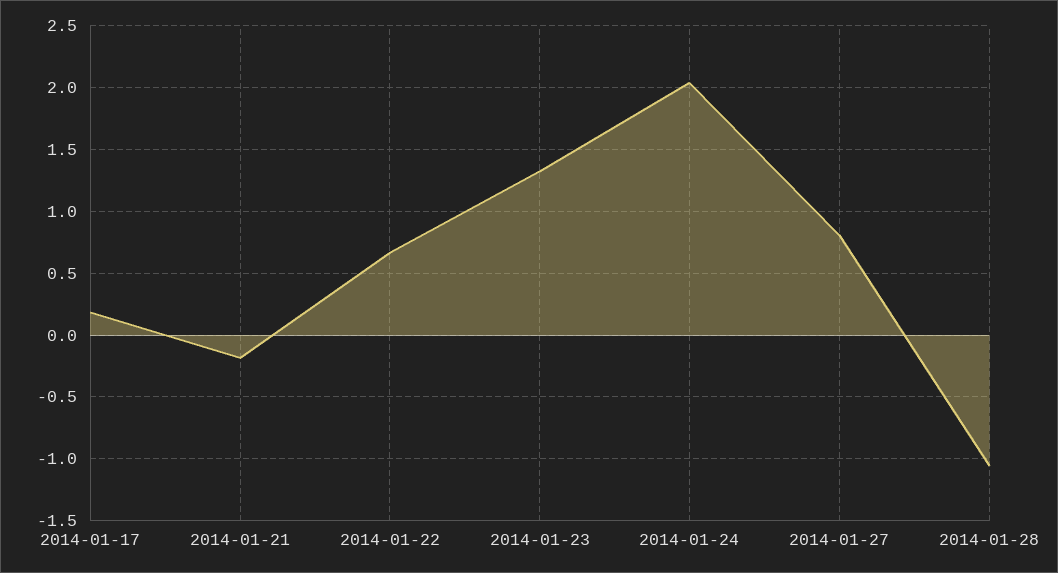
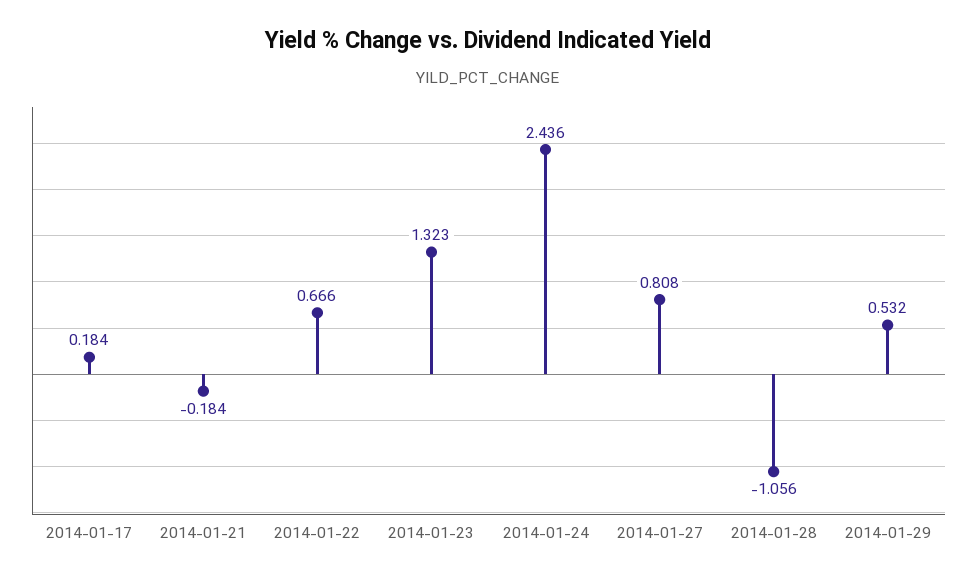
2014-01-24: 2.05 -> 2.436
2014-01-29: none -> 0.532

